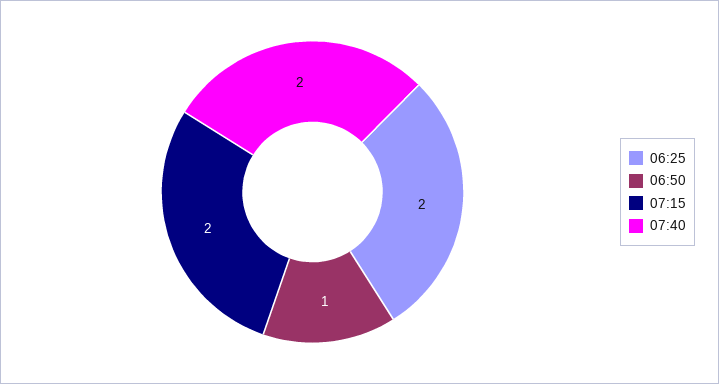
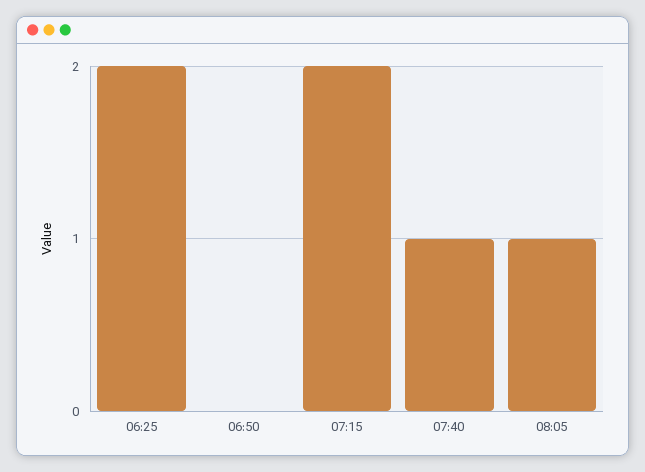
06:50: 1 -> 0
07:40: 2 -> 1
08:05: none -> 1

